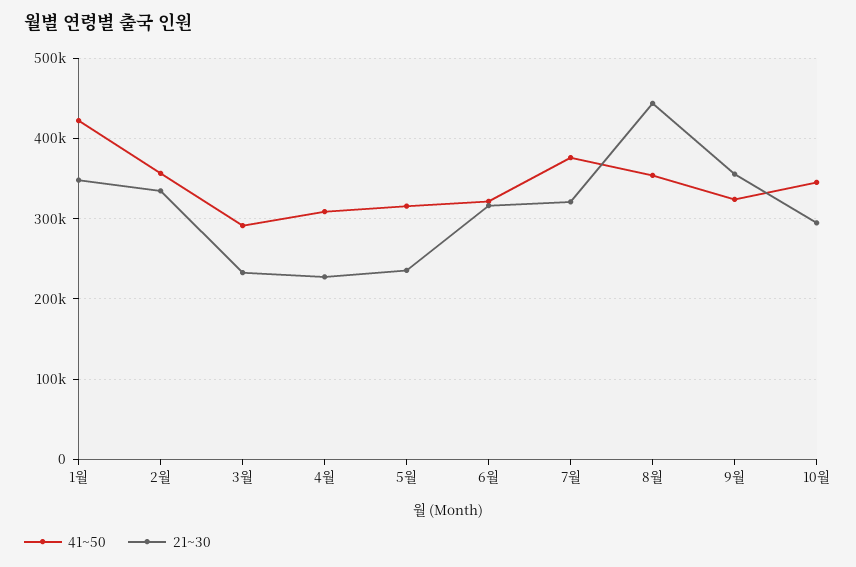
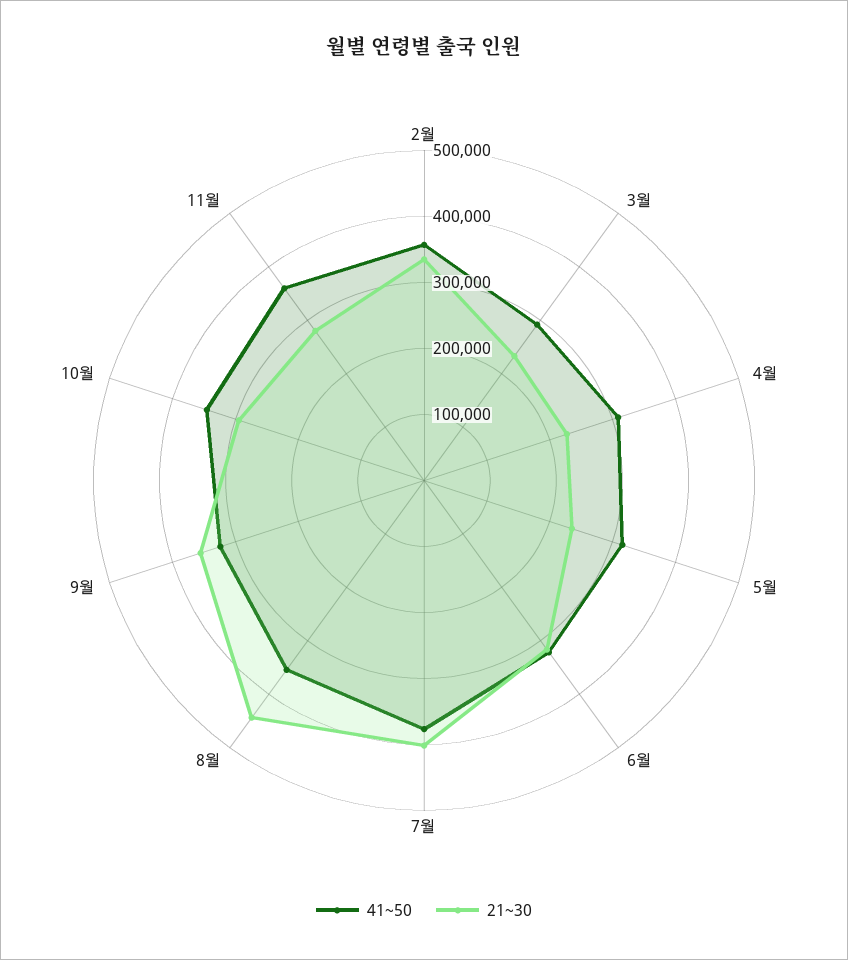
41~50, 1월: 420000 -> none
21~30, 1월: 350000 -> none
21~30, 7월: 320000 -> 400000
41~50, 11월: none -> 360000
21~30, 11월: none -> 280000

